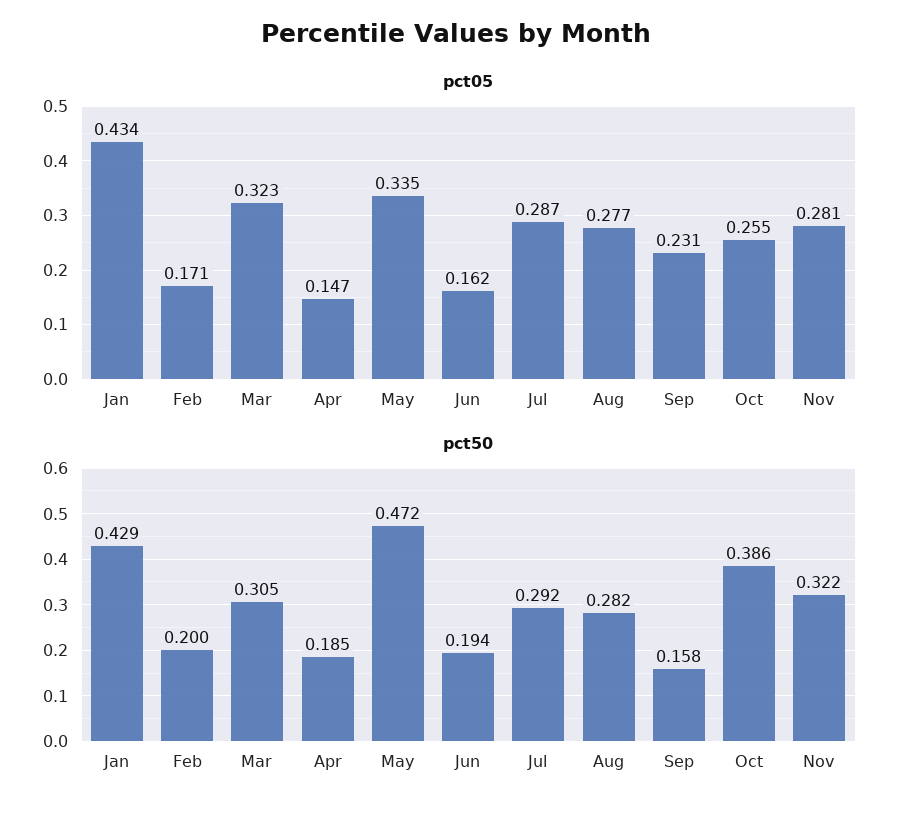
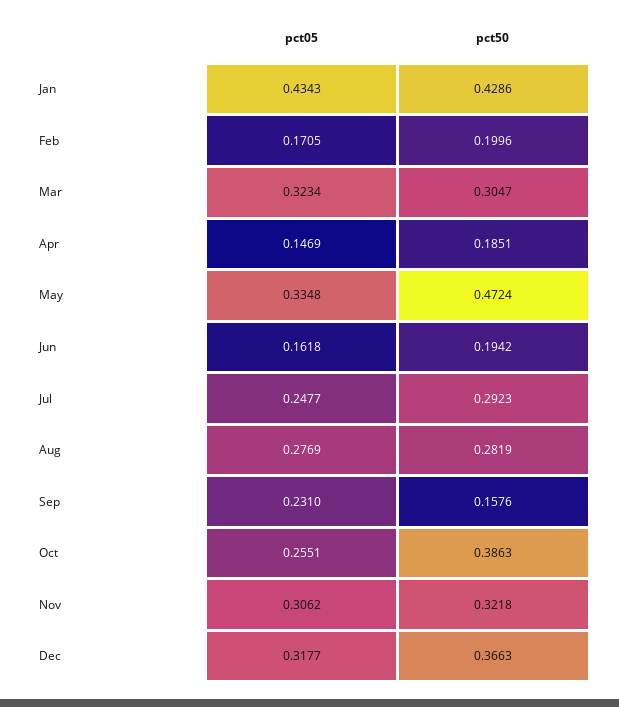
pct05, Jul: 0.287 -> 0.2477
pct05, Nov: 0.281 -> 0.3062
pct05, Dec: none -> 0.3177
pct50, Dec: none -> 0.3663

